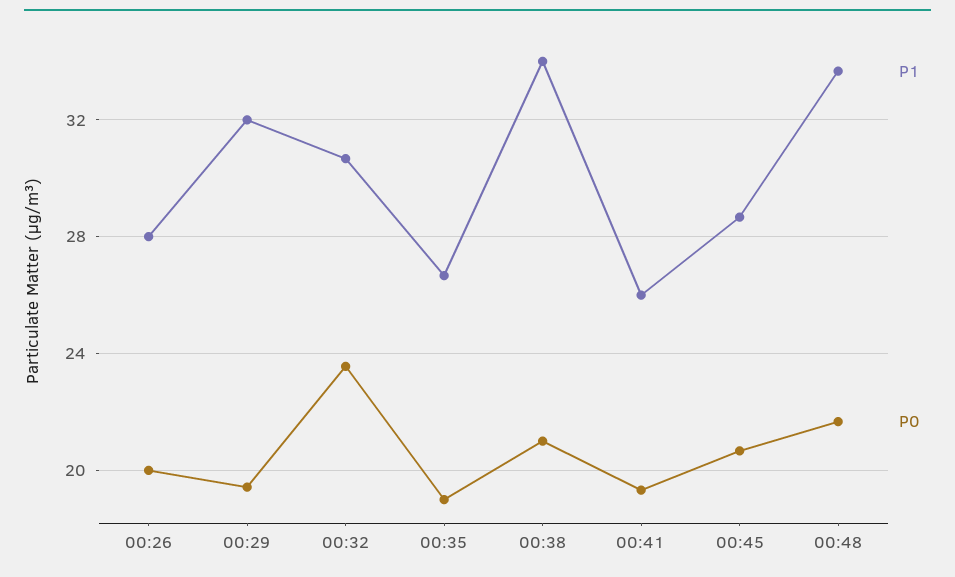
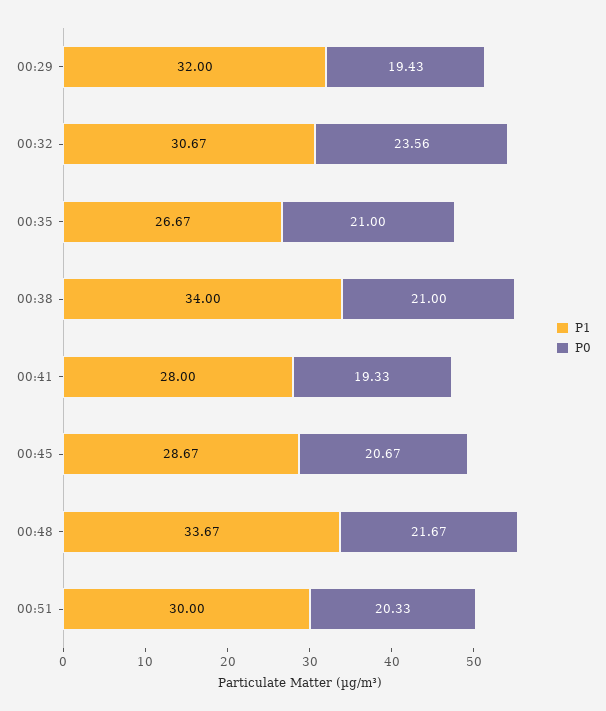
P1, 00:26: 28 -> none
P0, 00:26: 20 -> none
P0, 00:35: 19 -> 21
P1, 00:41: 26 -> 28
P1, 00:51: none -> 30
P0, 00:51: none -> 20.33

